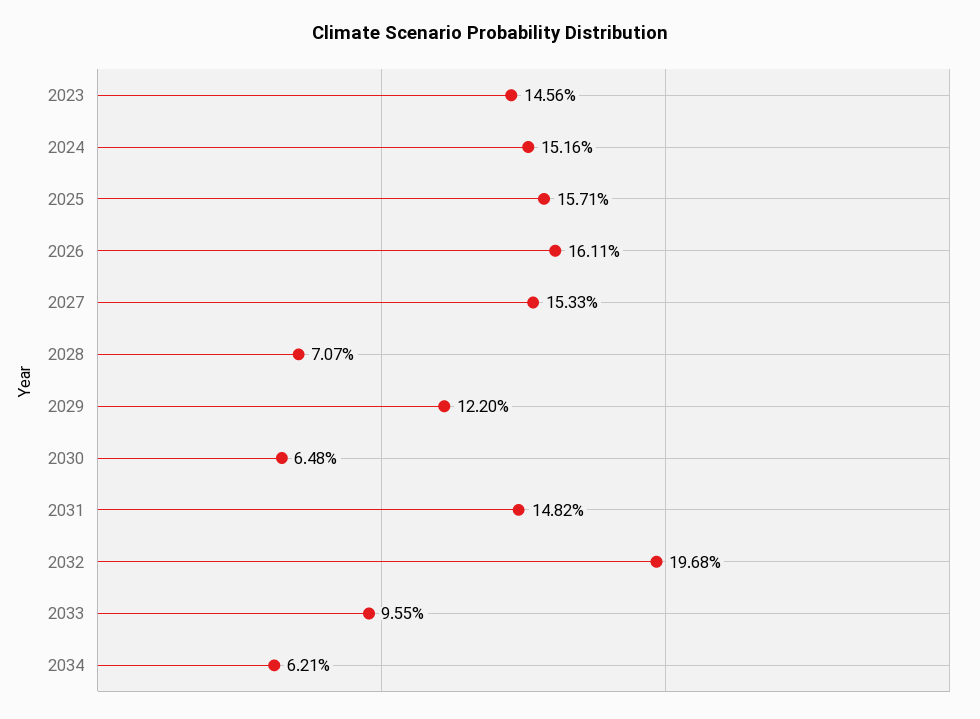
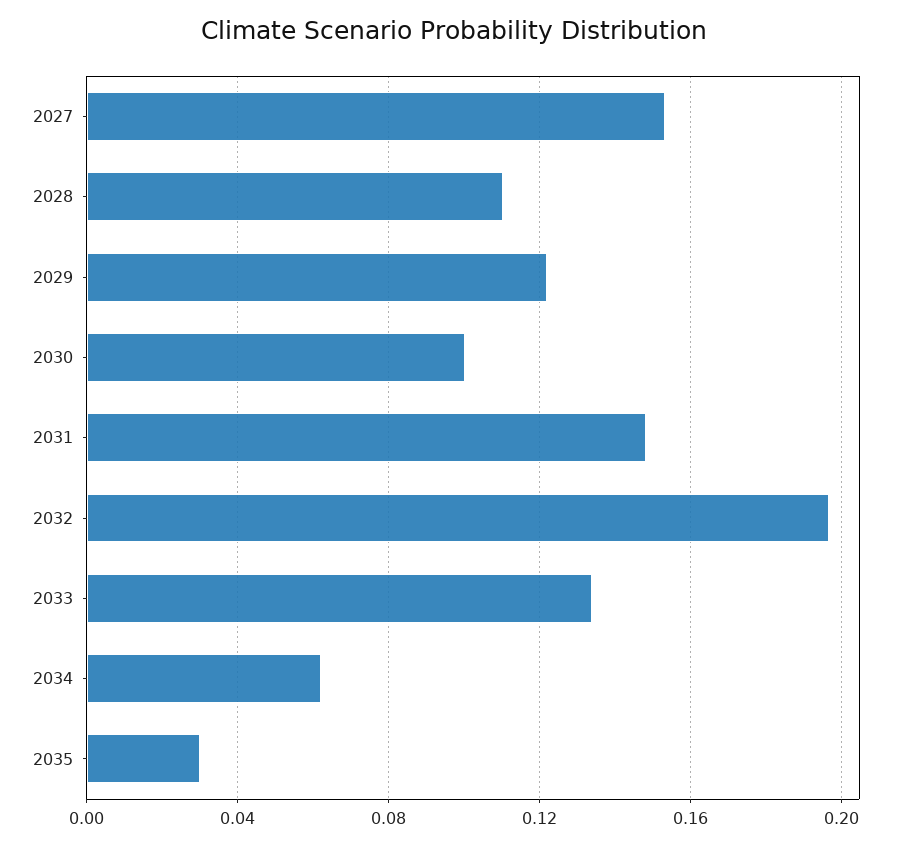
2023: 0.1456 -> none
2024: 0.1516 -> none
2025: 0.1571 -> none
2026: 0.1611 -> none
2028: 0.0707 -> 0.11
2030: 0.0648 -> 0.1
2033: 0.0955 -> 0.135
2035: none -> 0.03

